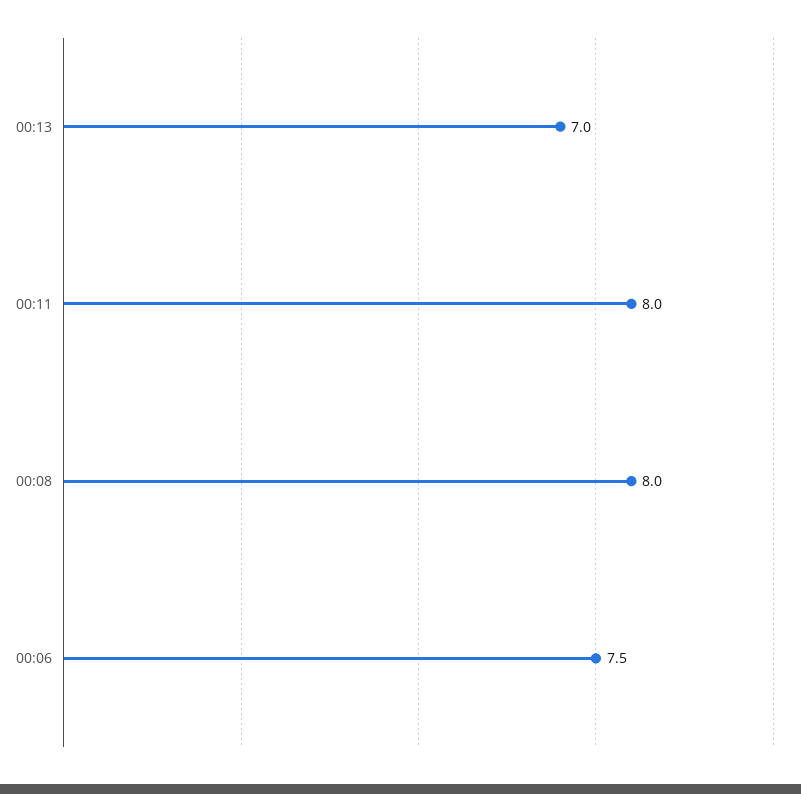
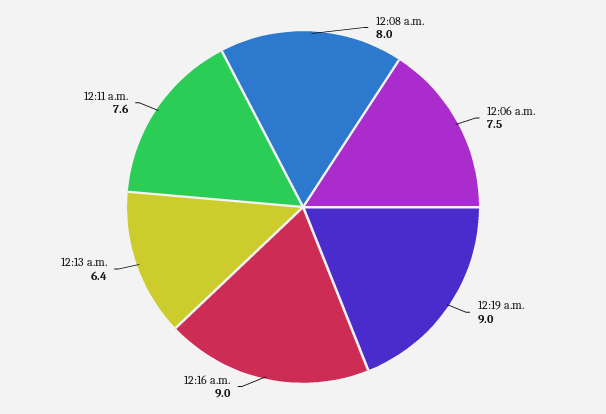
00:13: 7 -> 6.4
00:11: 8 -> 7.6
12:19 a.m.: none -> 9
12:16 a.m.: none -> 9

